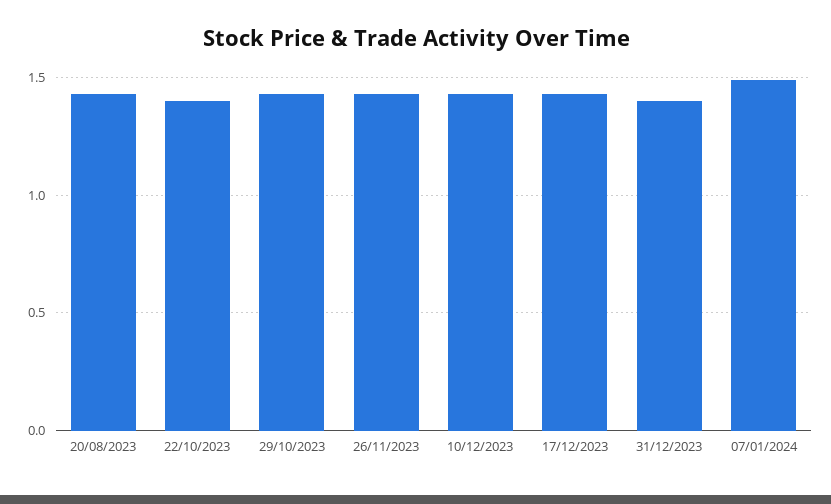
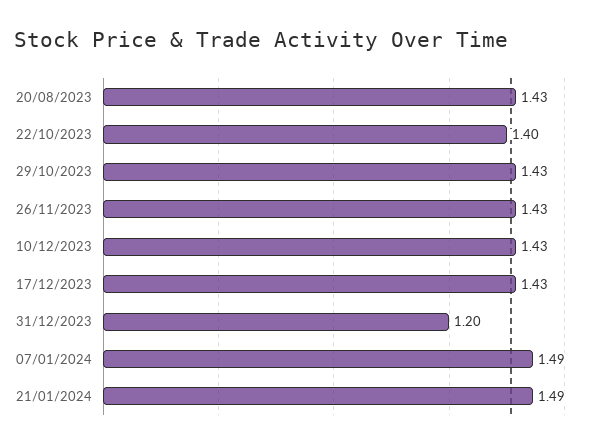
31/12/2023: 1.4 -> 1.2
21/01/2024: none -> 1.49

